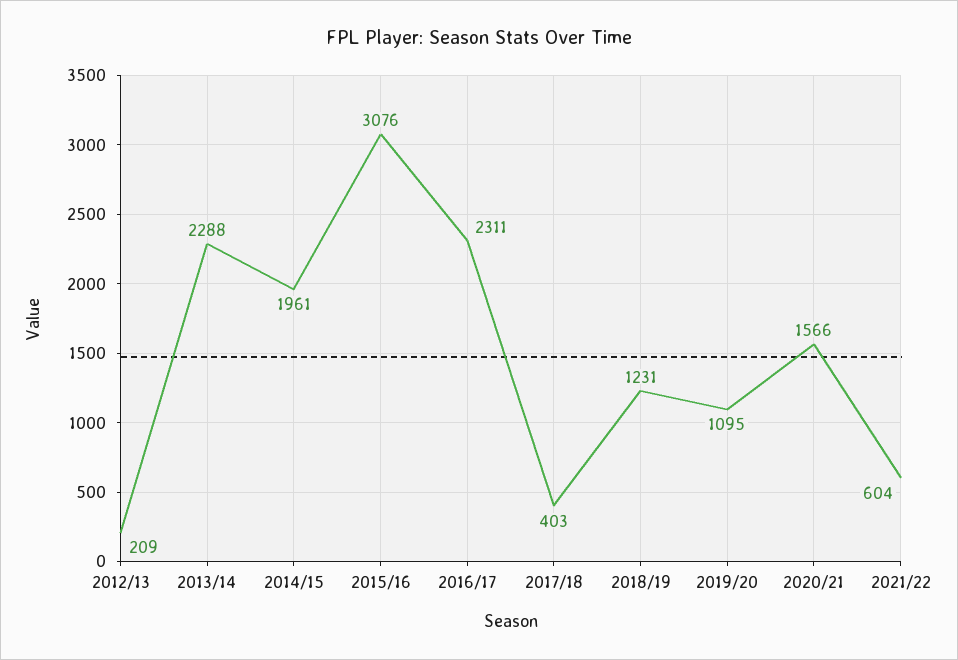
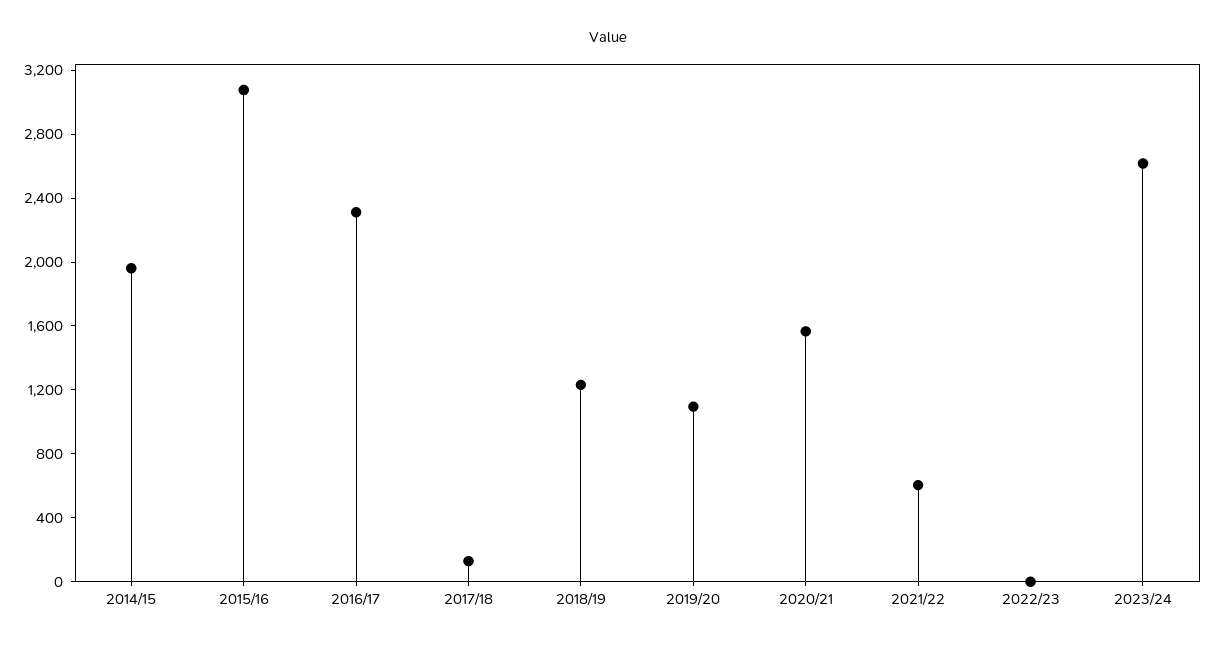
2012/13: 209 -> none
2013/14: 2288 -> none
2017/18: 403 -> 100
2022/23: none -> 0
2023/24: none -> 2600

